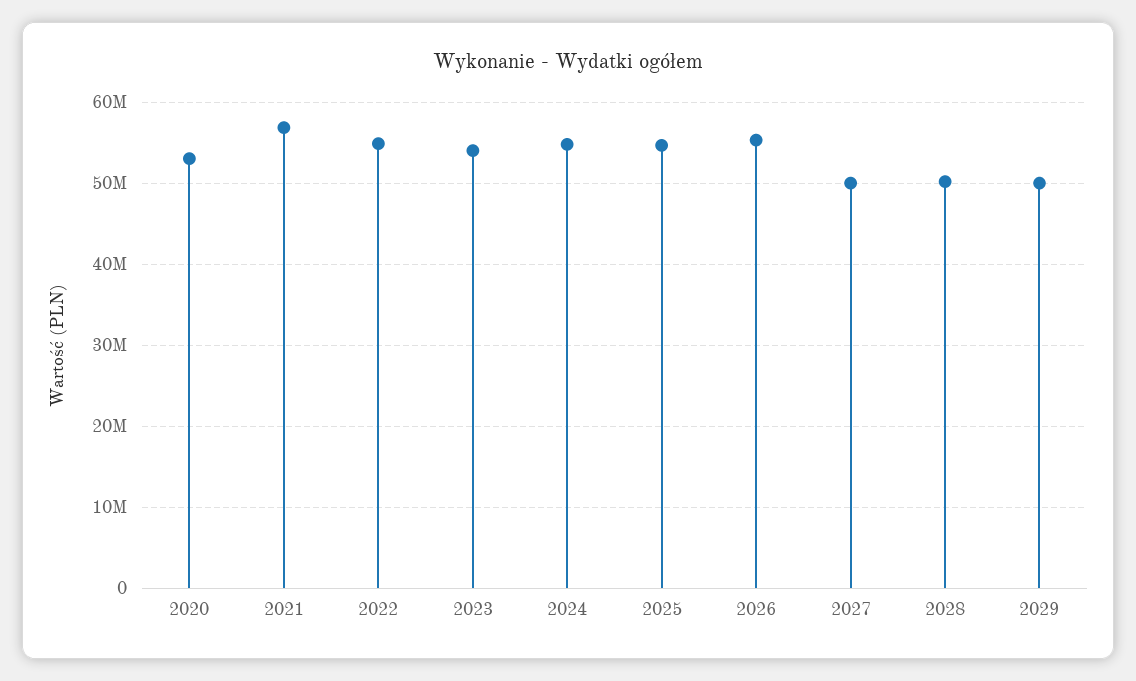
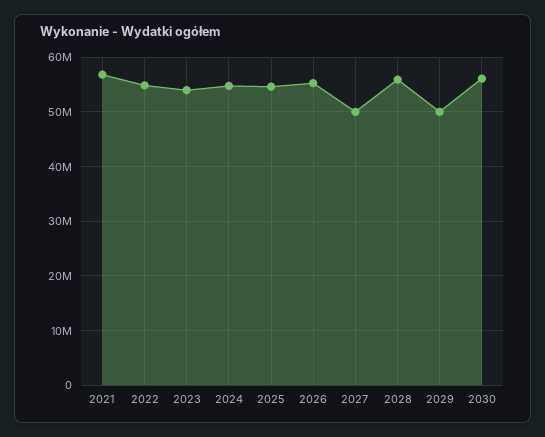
2020: 53000000 -> none
2028: 50000000 -> 56000000
2030: none -> 56000000

